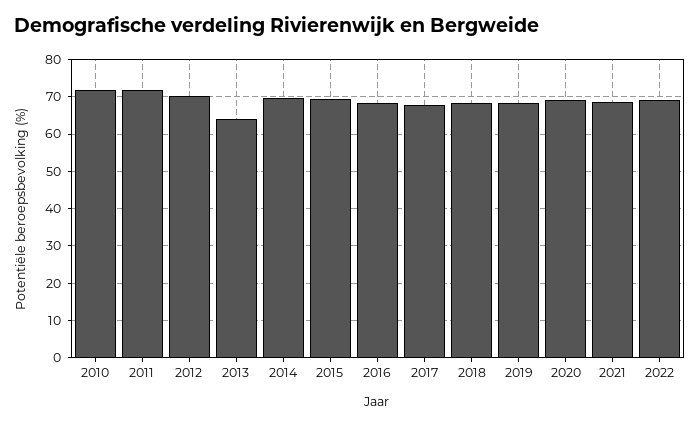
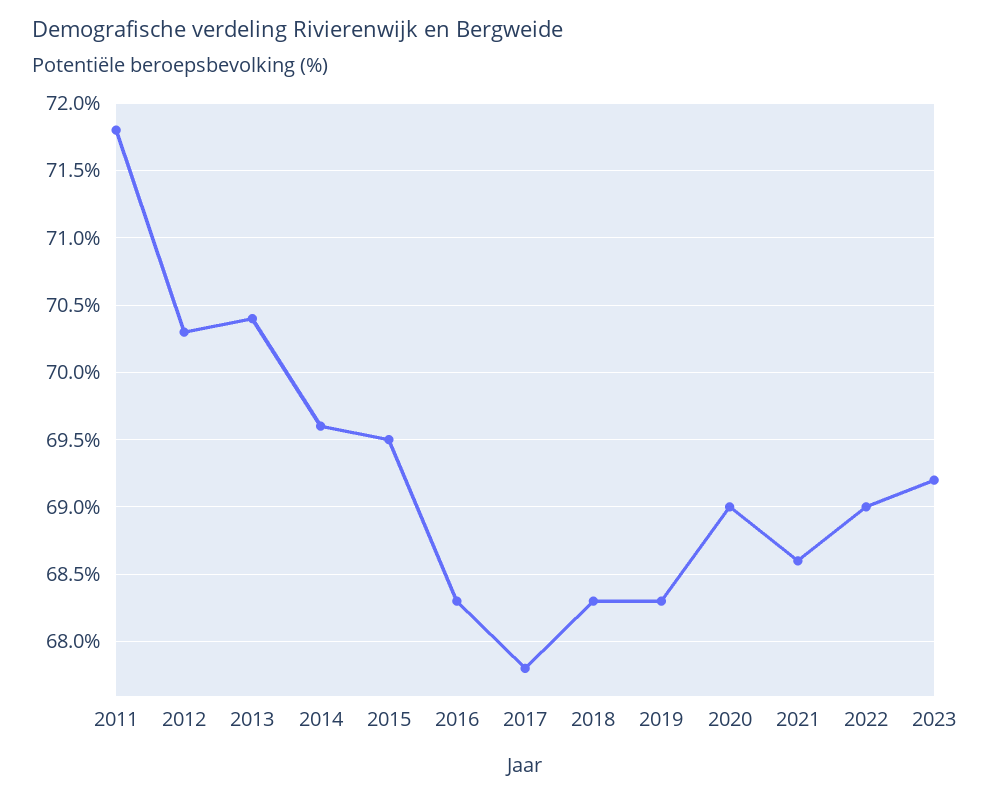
2010: 72 -> none
2013: 64 -> 70.4
2023: none -> 69.2

